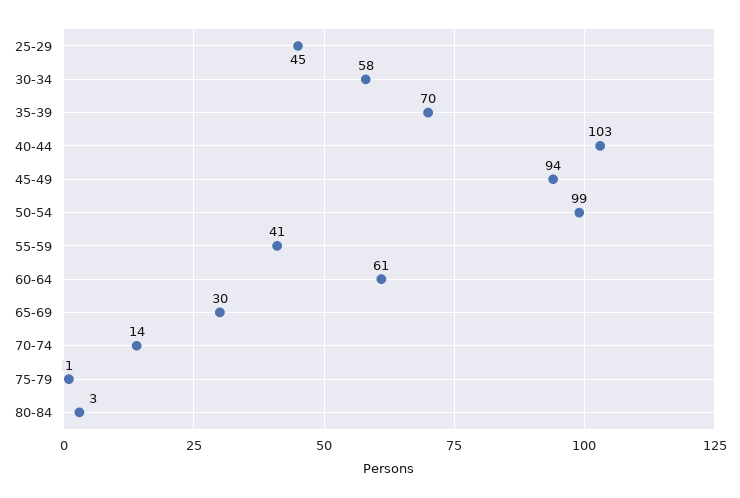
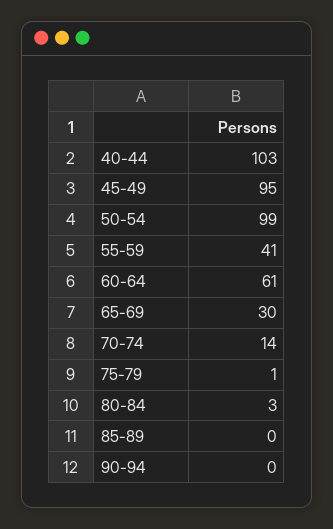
25-29: 45 -> none
30-34: 58 -> none
35-39: 70 -> none
45-49: 94 -> 95
85-89: none -> 0
90-94: none -> 0

